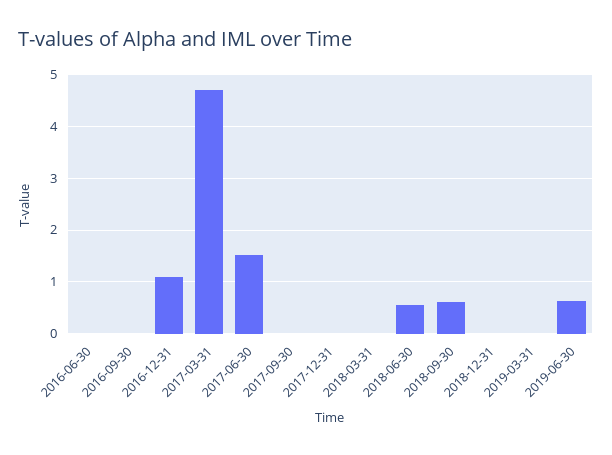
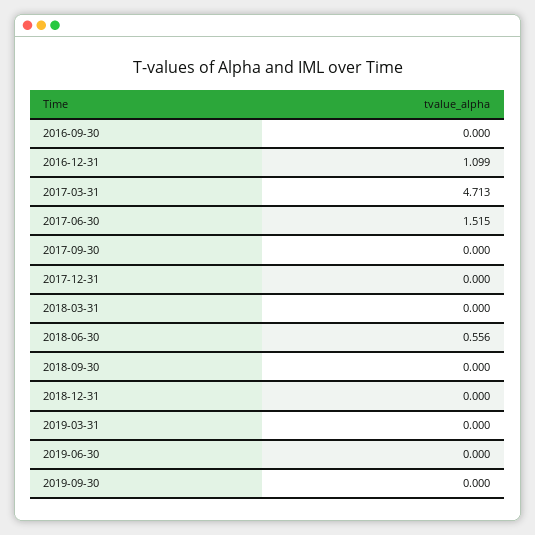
2016-06-30: 0 -> none
2018-09-30: 0.6 -> 0
2019-06-30: 0.6 -> 0
2019-09-30: none -> 0

